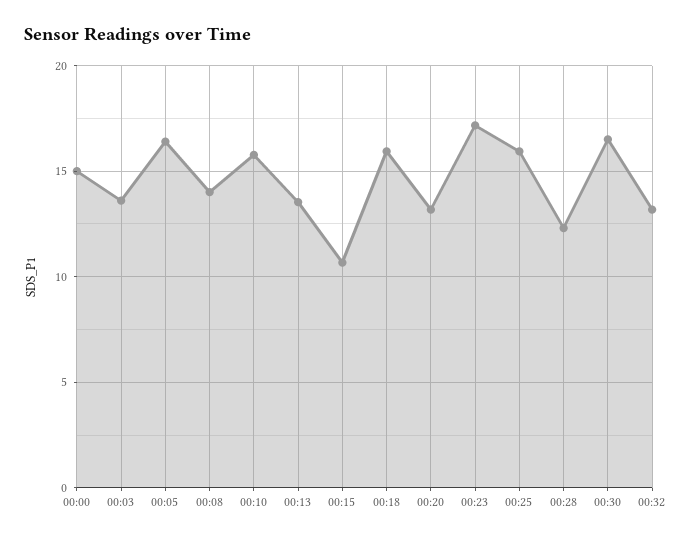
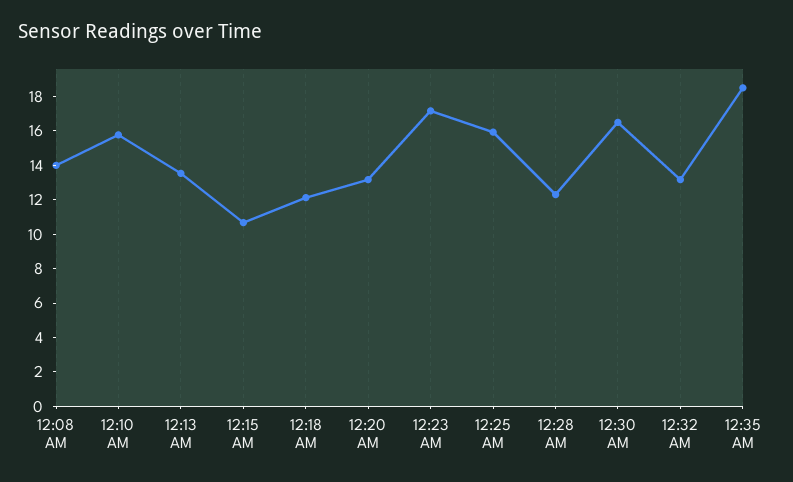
00:00: 15 -> none
00:03: 13.5 -> none
00:05: 16.5 -> none
00:18: 16 -> 12
12:35 AM: none -> 18.5

